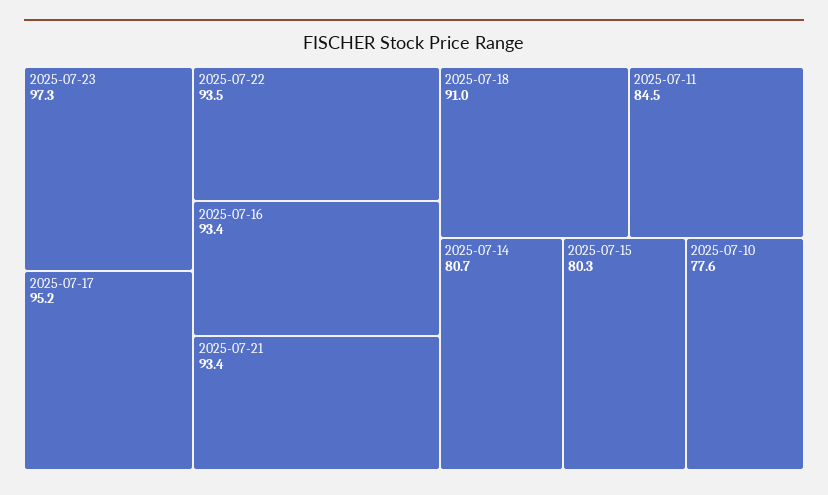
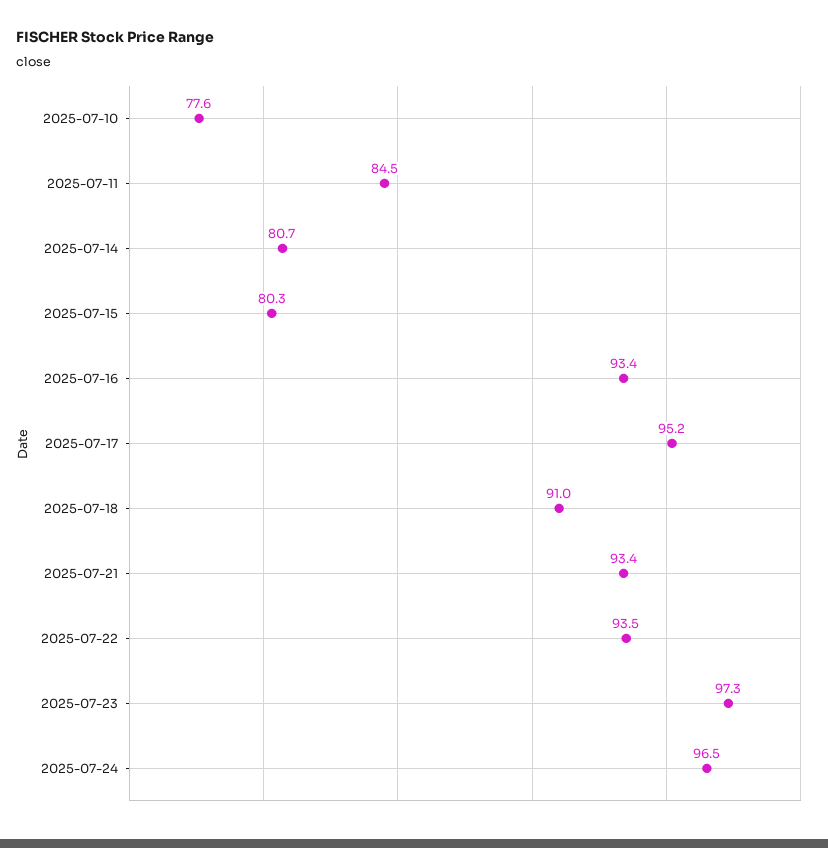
2025-07-24: none -> 96.5

